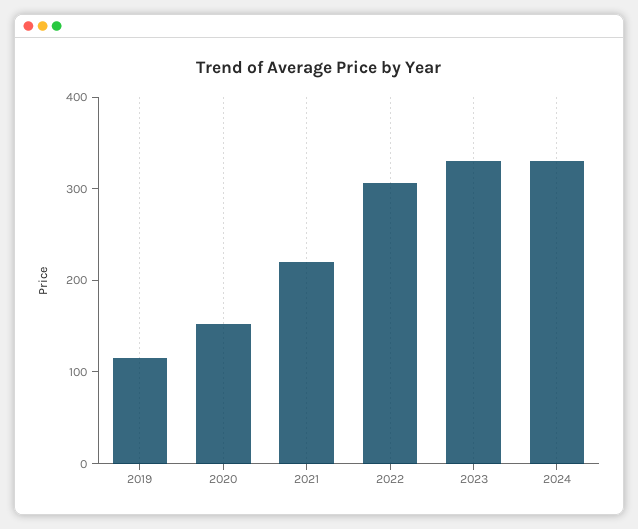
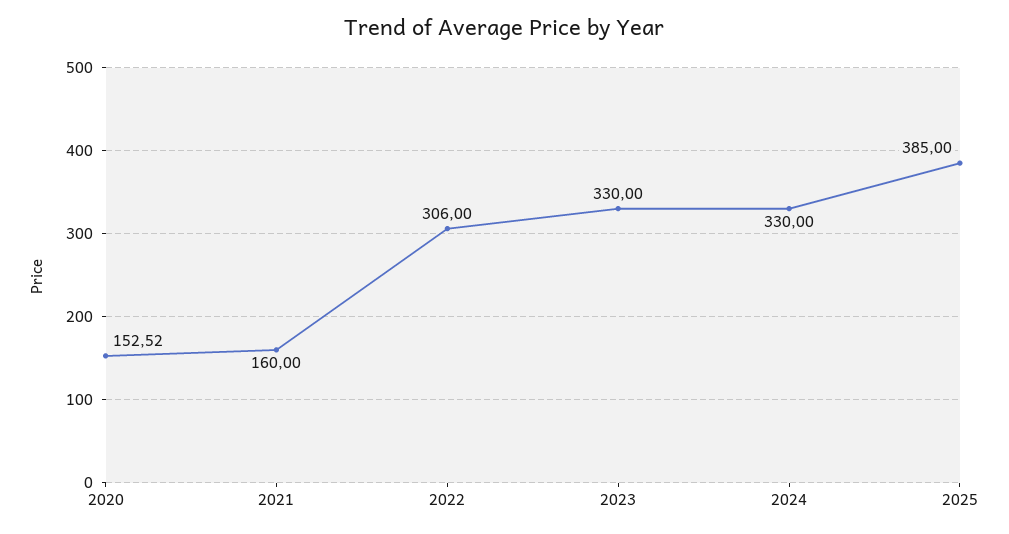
2019: 120 -> none
2021: 220 -> 160
2025: none -> 385

